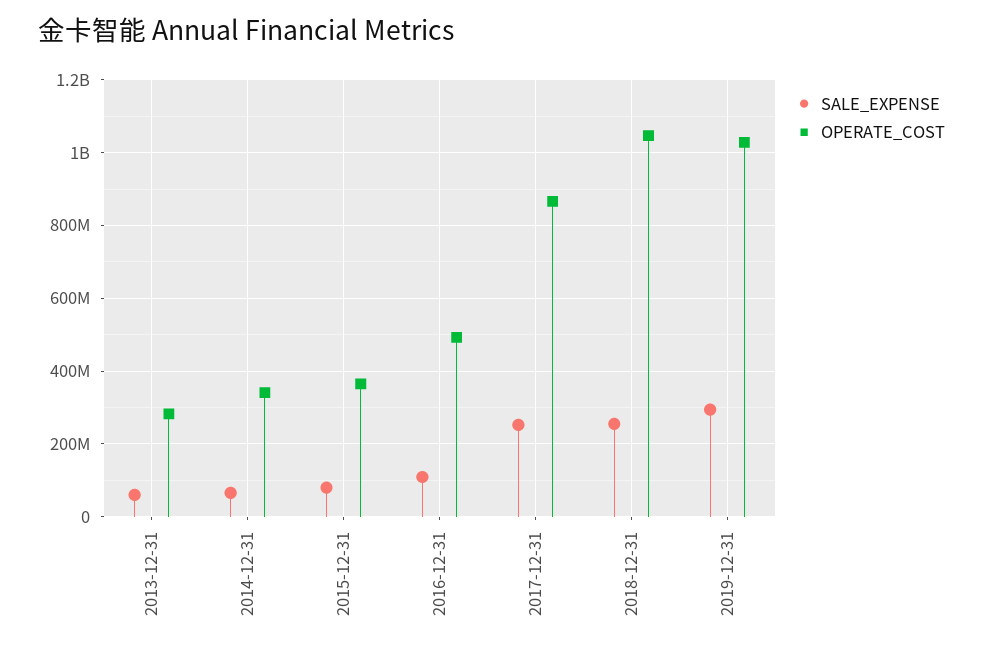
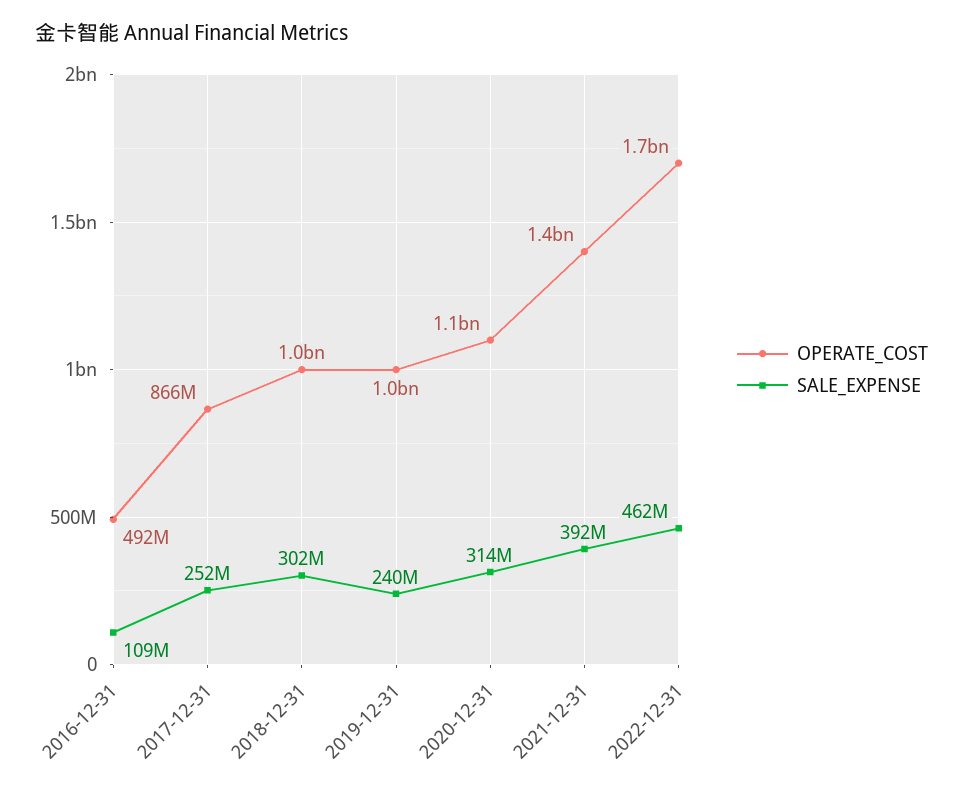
SALE_EXPENSE, 2013-12-31: 60000000 -> none
OPERATE_COST, 2013-12-31: 280000000 -> none
SALE_EXPENSE, 2014-12-31: 60000000 -> none
OPERATE_COST, 2014-12-31: 340000000 -> none
SALE_EXPENSE, 2015-12-31: 80000000 -> none
OPERATE_COST, 2015-12-31: 360000000 -> none
SALE_EXPENSE, 2018-12-31: 260000000 -> 302000000
SALE_EXPENSE, 2019-12-31: 300000000 -> 240000000
OPERATE_COST, 2020-12-31: none -> 1100000000
SALE_EXPENSE, 2020-12-31: none -> 314000000
OPERATE_COST, 2021-12-31: none -> 1400000000
SALE_EXPENSE, 2021-12-31: none -> 392000000
OPERATE_COST, 2022-12-31: none -> 1700000000
SALE_EXPENSE, 2022-12-31: none -> 462000000

